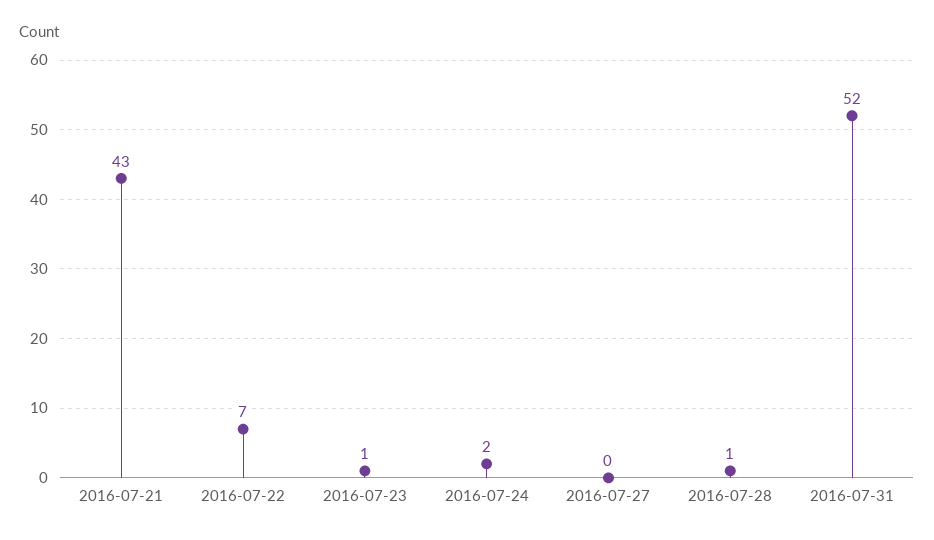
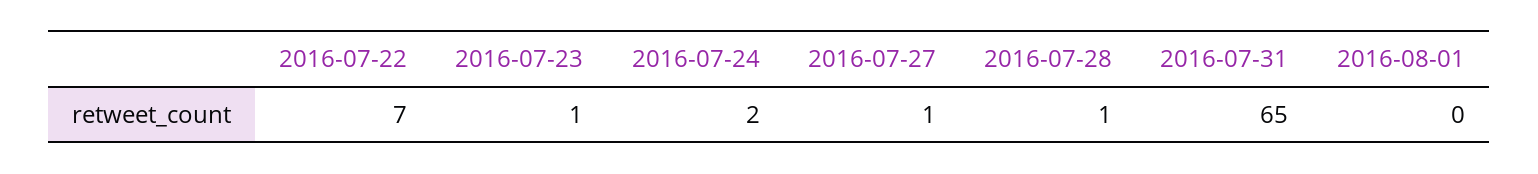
2016-07-21: 43 -> none
2016-07-27: 0 -> 1
2016-07-31: 52 -> 65
2016-08-01: none -> 0

